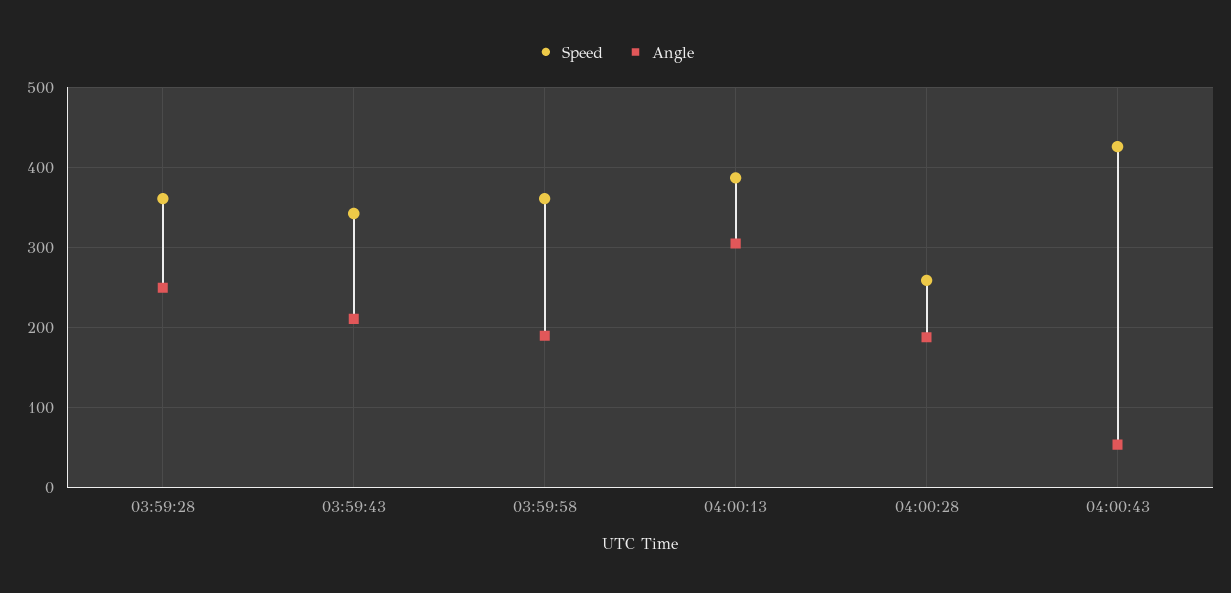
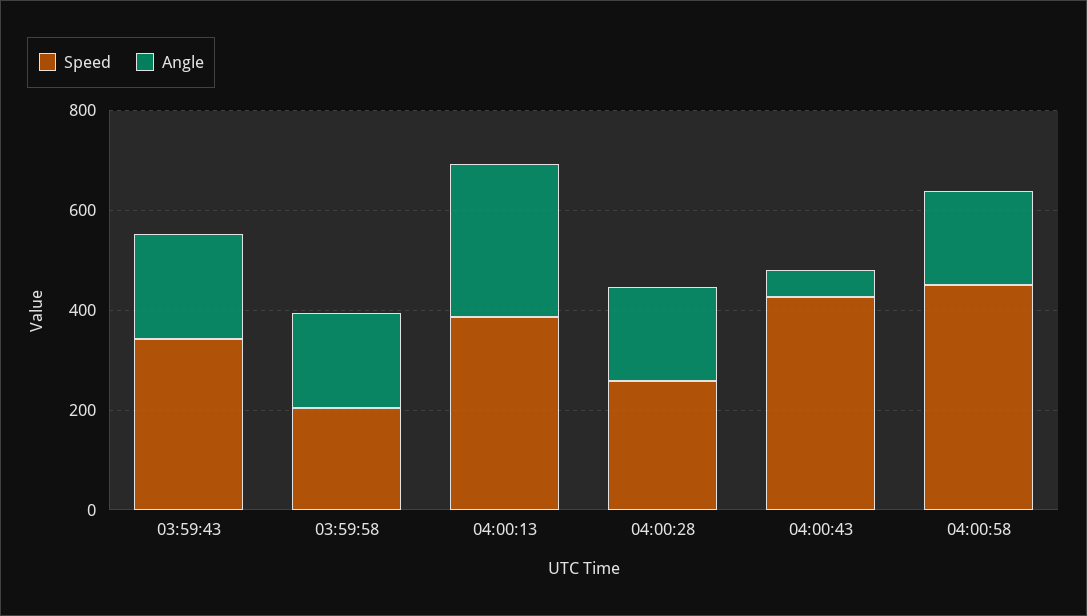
Speed, 03:59:28: 360 -> none
Angle, 03:59:28: 250 -> none
Speed, 03:59:58: 360 -> 200
Speed, 04:00:58: none -> 450
Angle, 04:00:58: none -> 200

